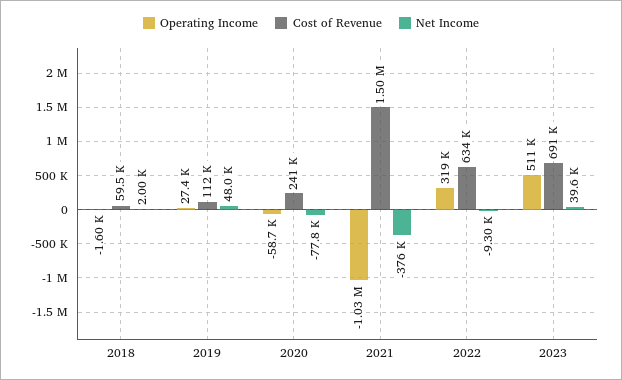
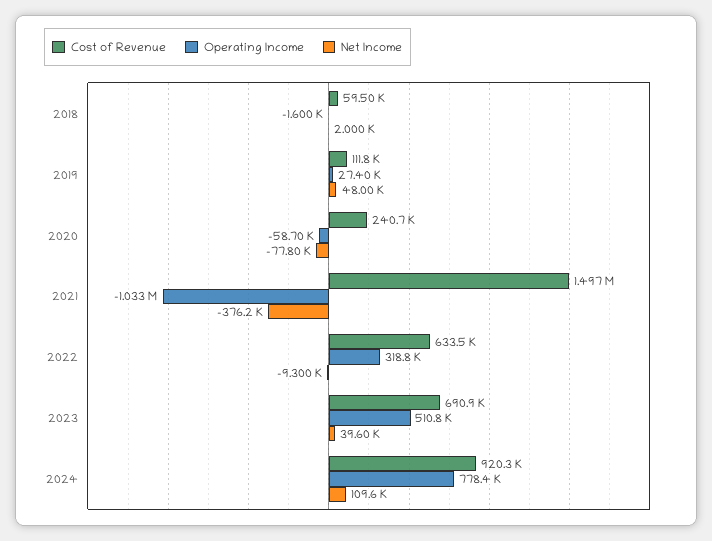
Cost of Revenue, 2024: none -> 920300
Operating Income, 2024: none -> 778400
Net Income, 2024: none -> 109600

